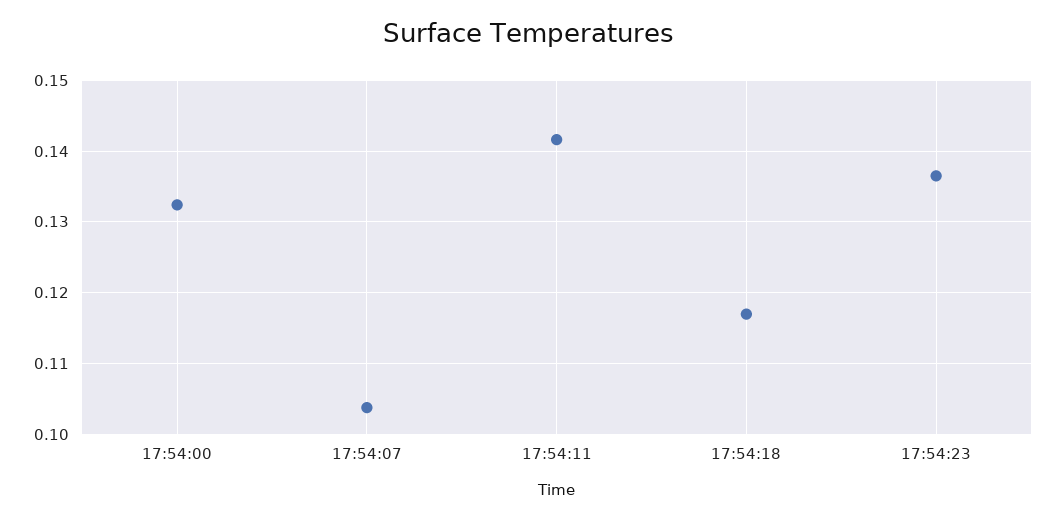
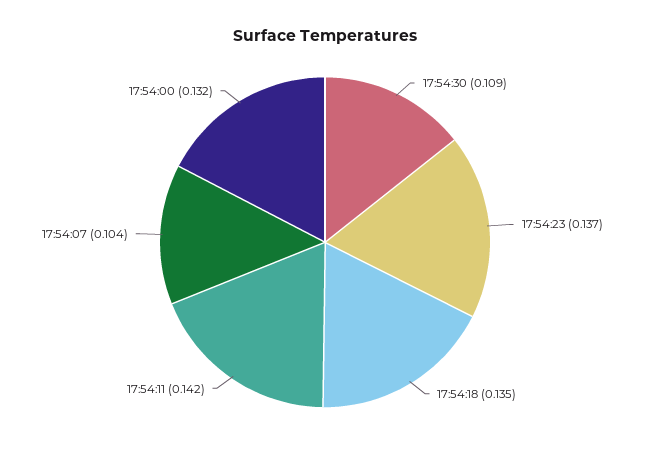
17:54:18: 0.117 -> 0.135
17:54:30: none -> 0.109

